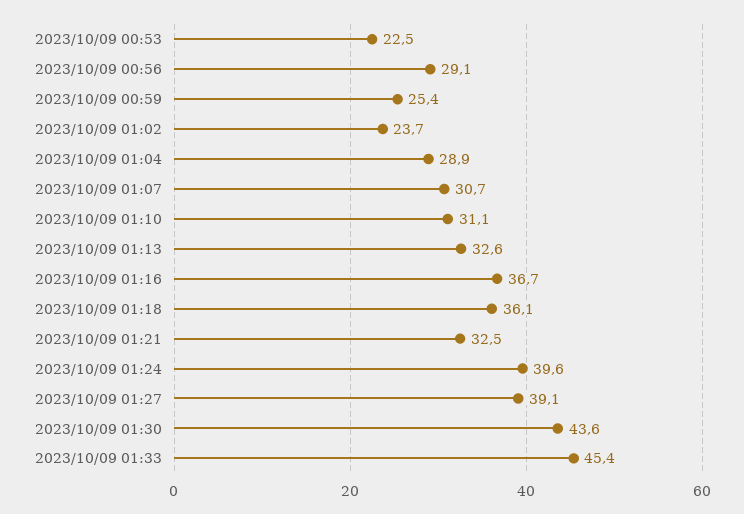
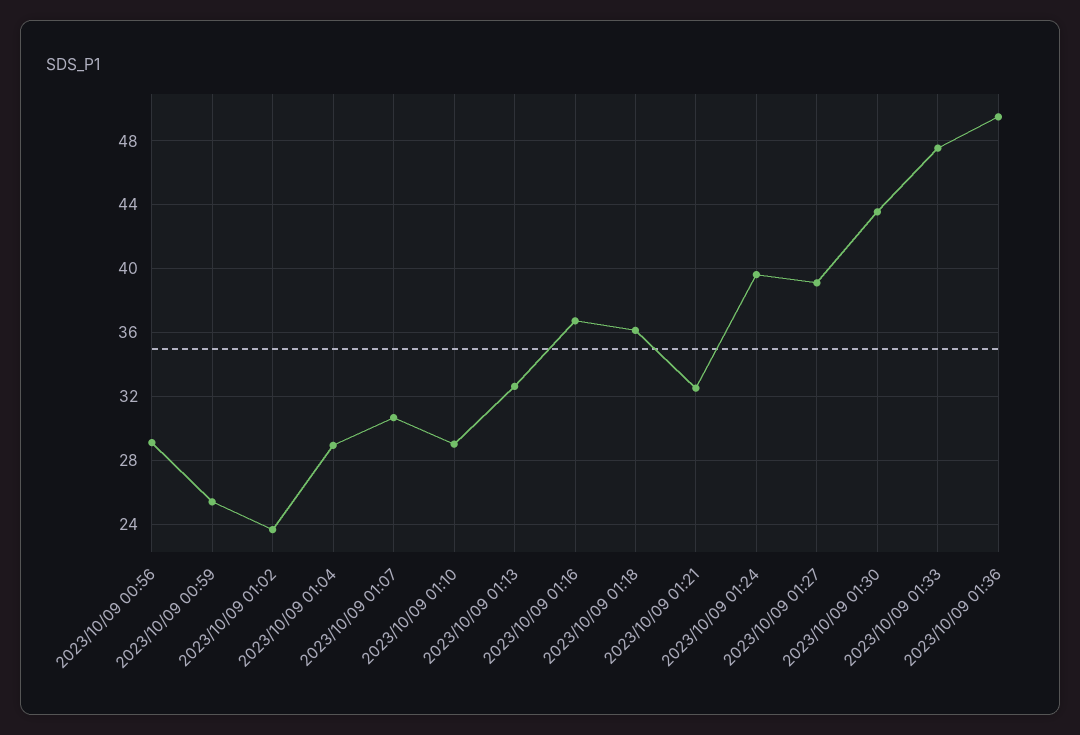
2023/10/09 00:53: 22.5 -> none
2023/10/09 01:10: 31.1 -> 29
2023/10/09 01:33: 45.4 -> 47.5
2023/10/09 01:36: none -> 49.5

